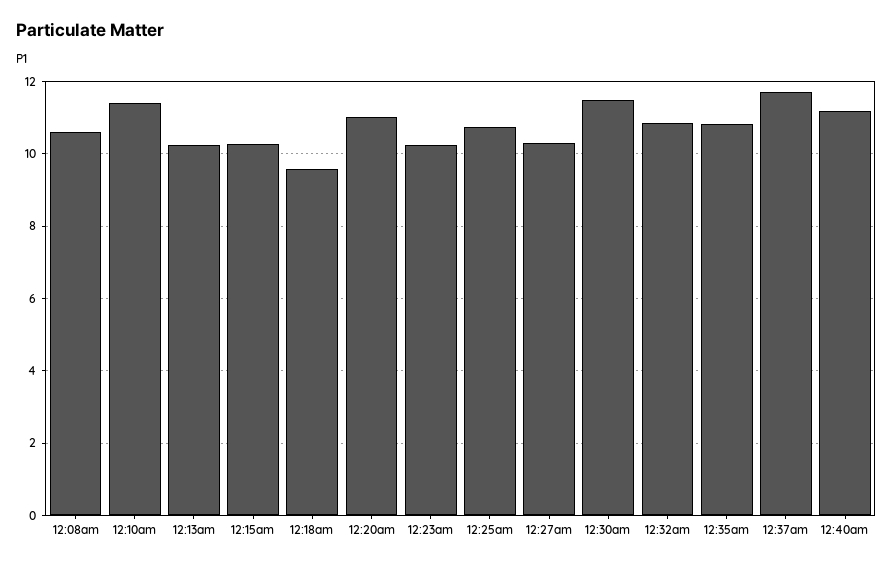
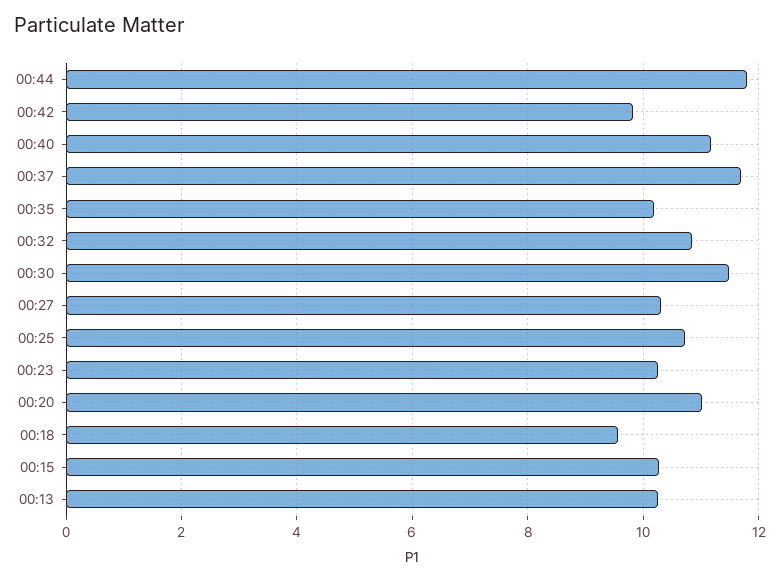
12:08am: 10.6 -> none
12:10am: 11.4 -> none
12:35am: 10.8 -> 10.2
00:44: none -> 11.8
00:42: none -> 9.8

